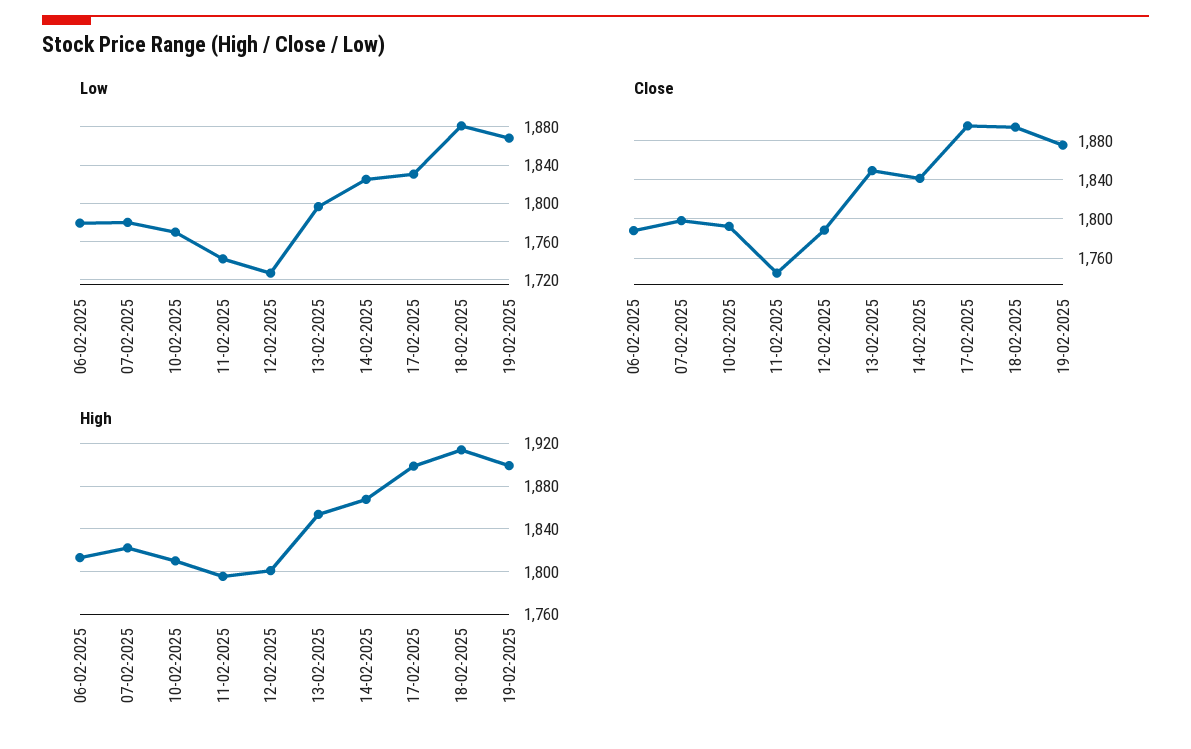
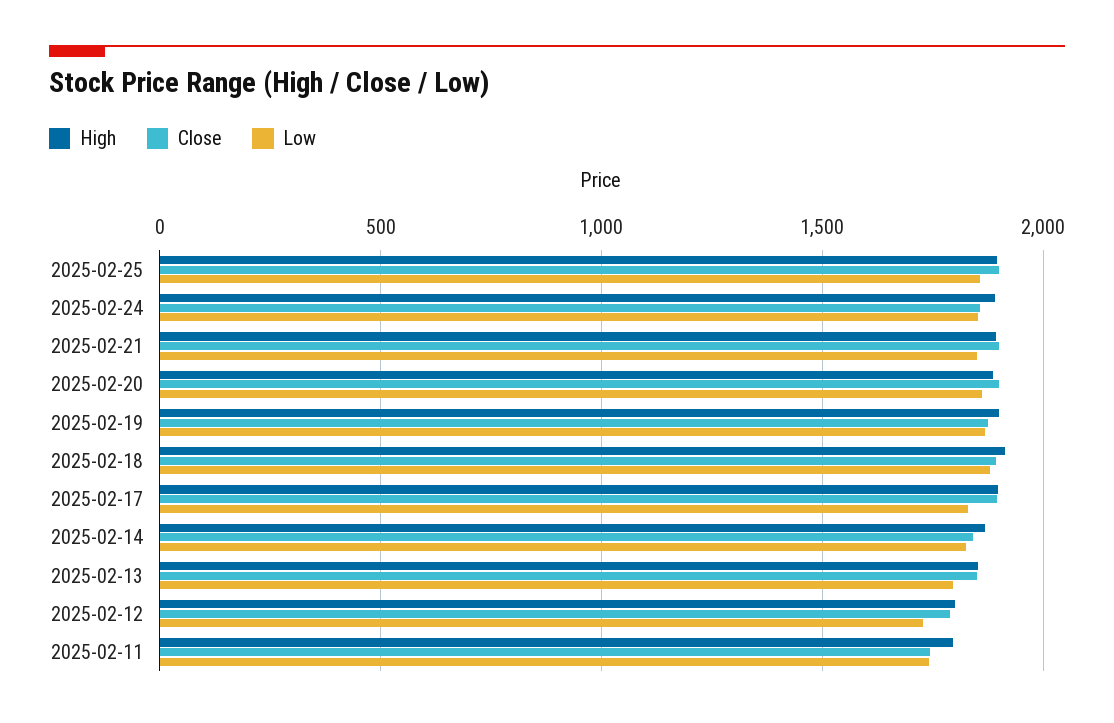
Low, 06-02-2025: 1780 -> none
Low, 07-02-2025: 1780 -> none
Low, 10-02-2025: 1770 -> none
Close, 06-02-2025: 1790 -> none
Close, 07-02-2025: 1800 -> none
Close, 10-02-2025: 1790 -> none
High, 06-02-2025: 1810 -> none
High, 07-02-2025: 1820 -> none
High, 10-02-2025: 1810 -> none
High, 2025-02-25: none -> 1900
Close, 2025-02-25: none -> 1900
Low, 2025-02-25: none -> 1850
High, 2025-02-24: none -> 1900
Close, 2025-02-24: none -> 1850
Low, 2025-02-24: none -> 1850
High, 2025-02-21: none -> 1900
Close, 2025-02-21: none -> 1900
Low, 2025-02-21: none -> 1850
High, 2025-02-20: none -> 1900
Close, 2025-02-20: none -> 1900
Low, 2025-02-20: none -> 1850

